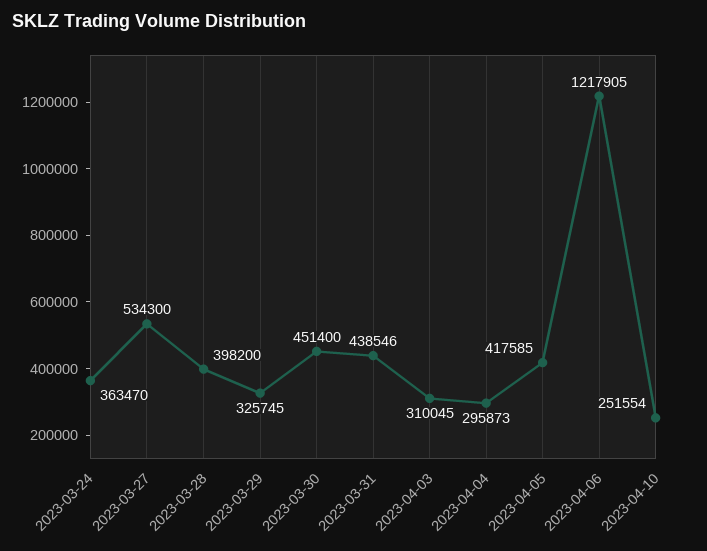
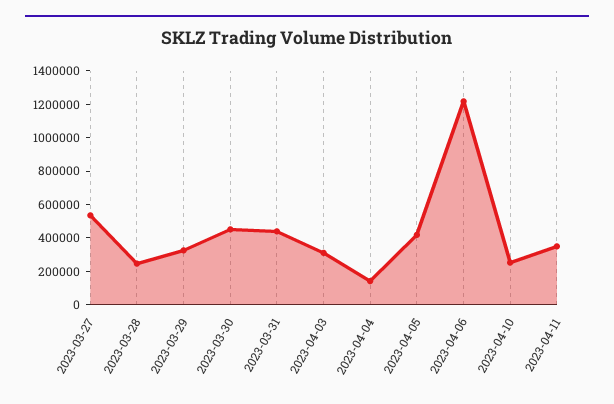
2023-03-24: 363470 -> none
2023-03-28: 398200 -> 250000
2023-04-04: 295873 -> 150000
2023-04-11: none -> 350000

